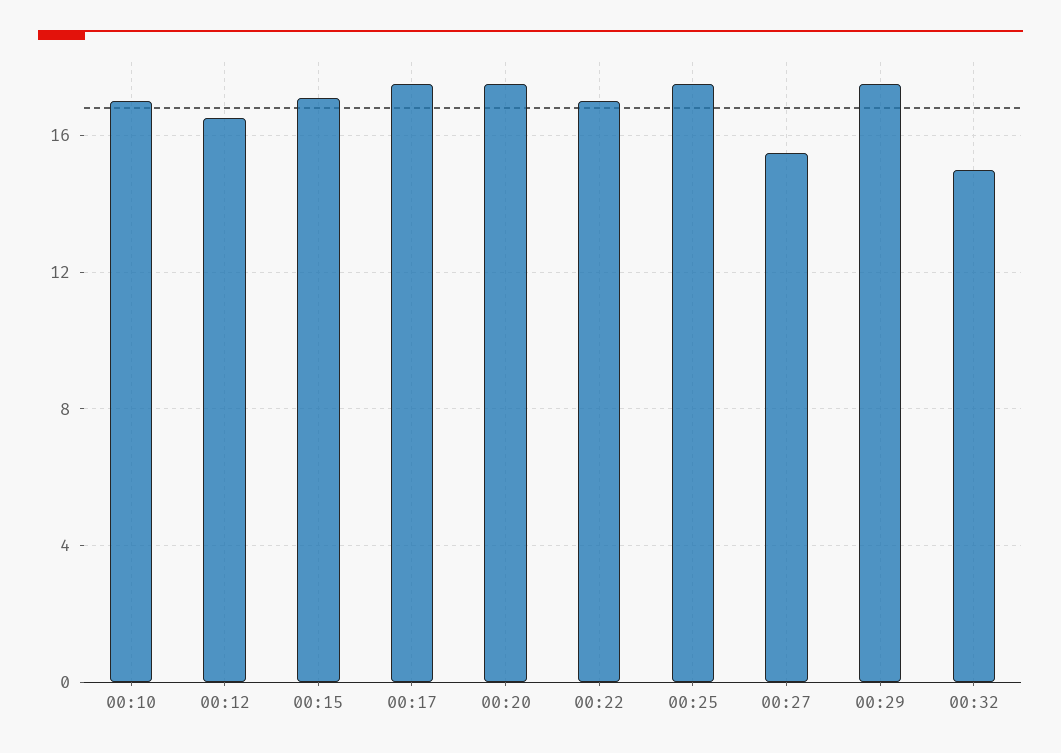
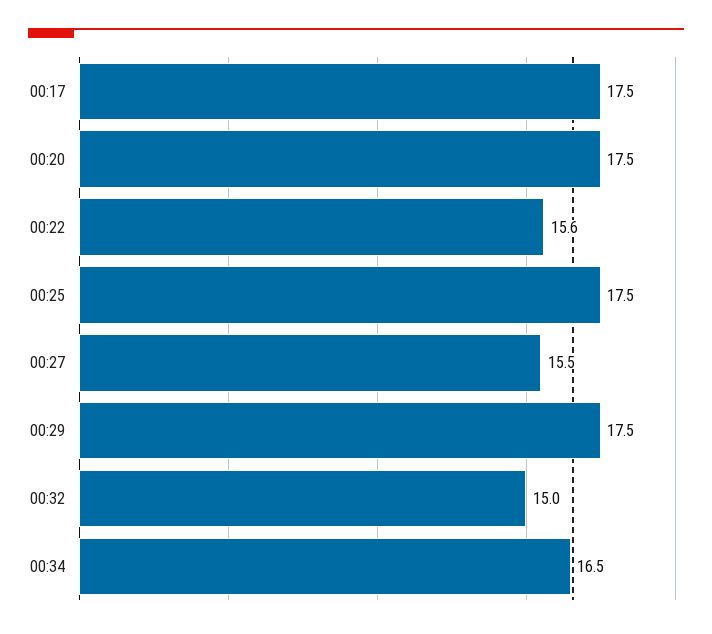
00:10: 17 -> none
00:12: 16.5 -> none
00:15: 17 -> none
00:22: 17 -> 15.6
00:34: none -> 16.5

